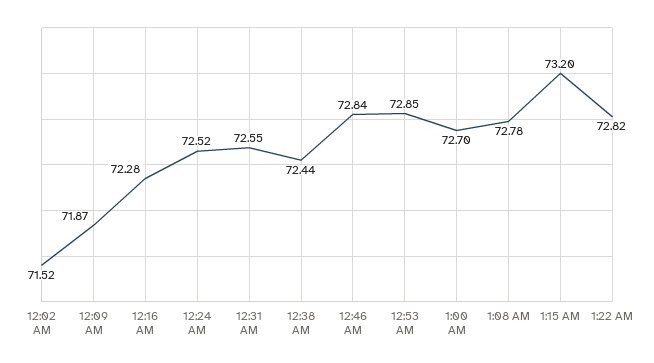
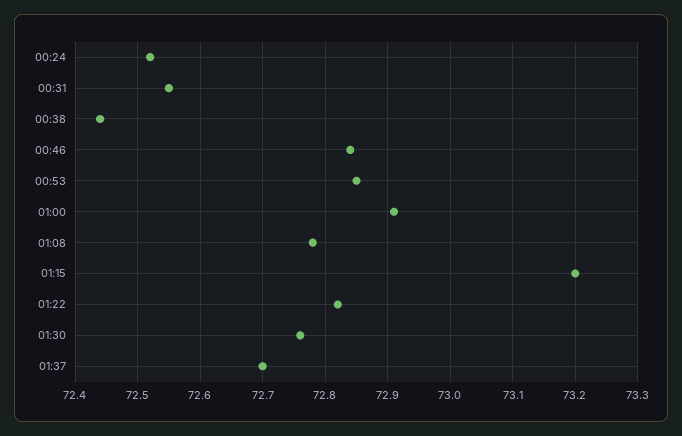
12:02 AM: 71.52 -> none
12:09 AM: 71.87 -> none
12:16 AM: 72.28 -> none
1:00 AM: 72.7 -> 72.91
01:30: none -> 72.76
01:37: none -> 72.7

